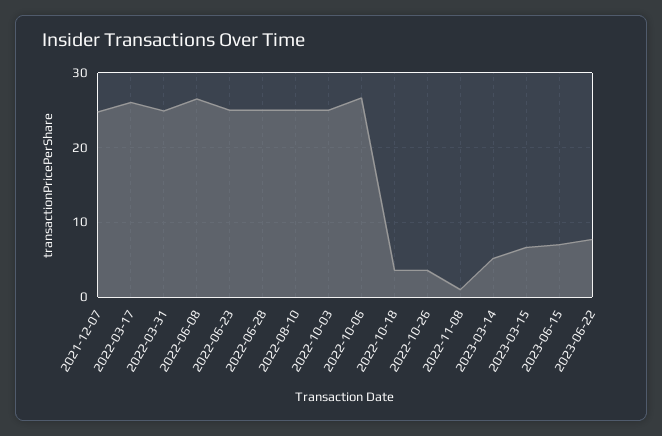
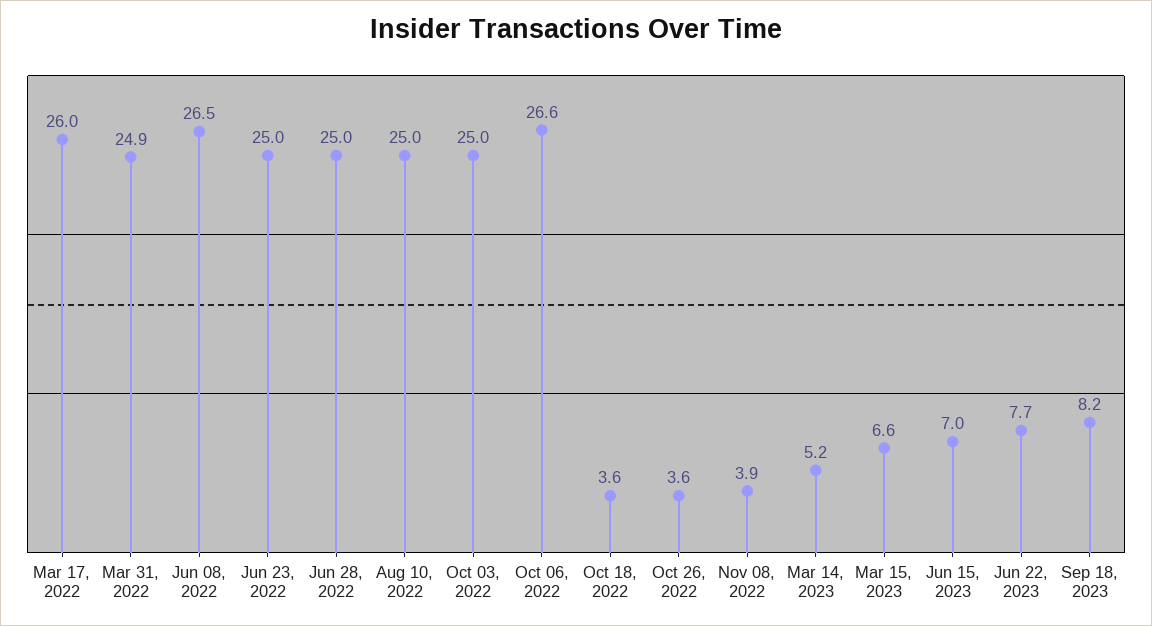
2021-12-07: 25 -> none
2022-11-08: 1 -> 3.9
Sep 18, 2023: none -> 8.2

